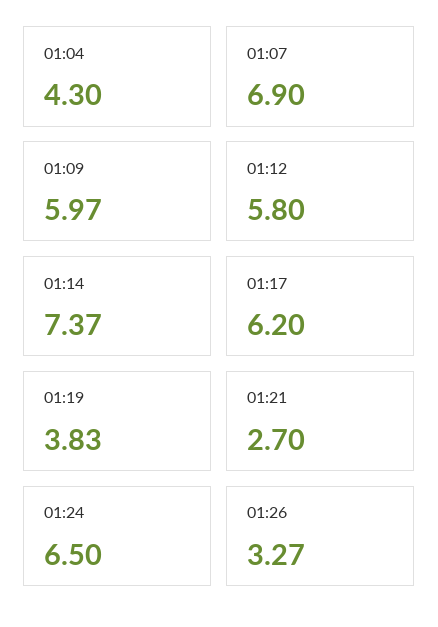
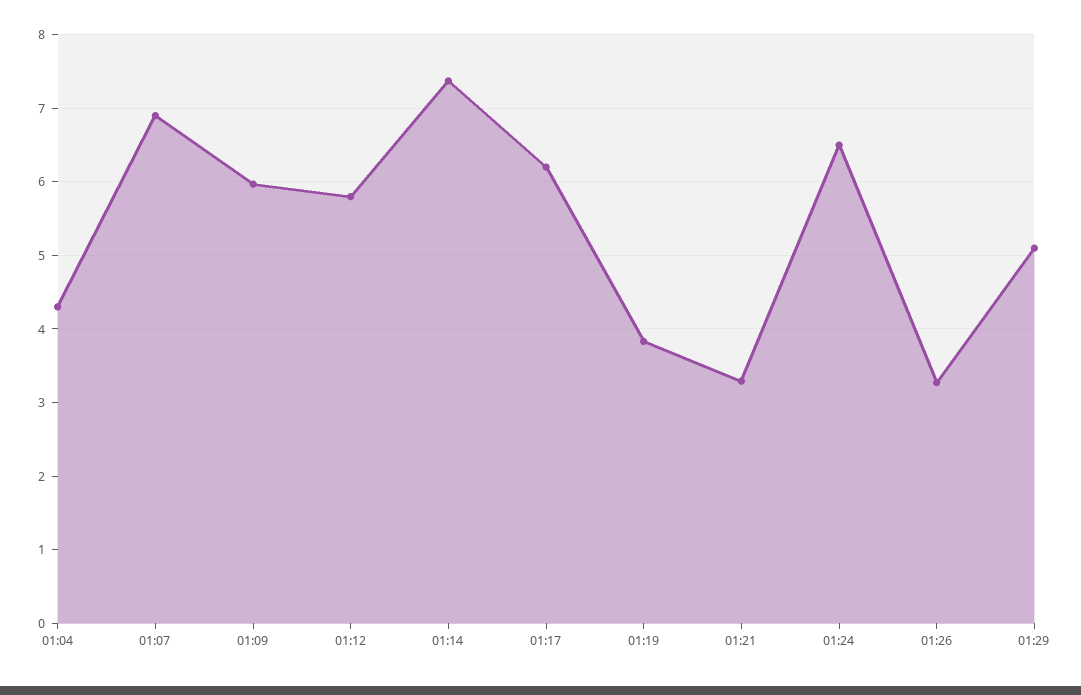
01:21: 2.7 -> 3.3
01:29: none -> 5.1

